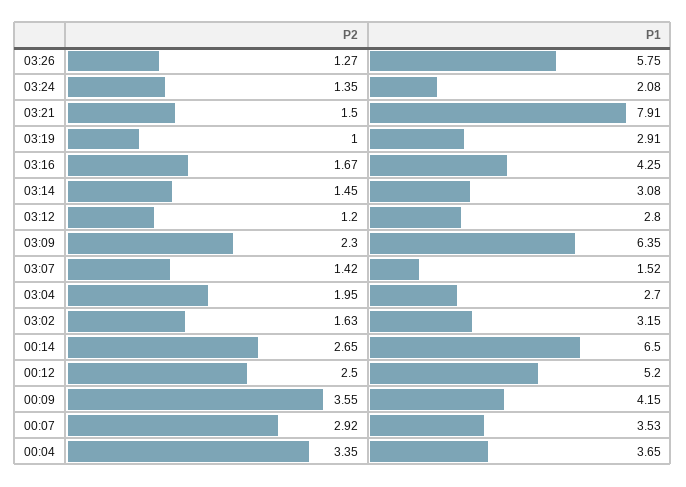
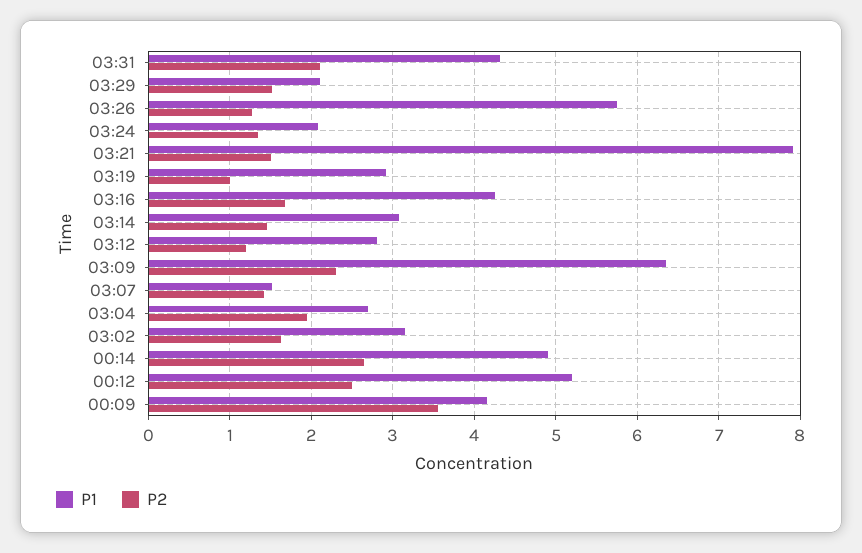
P1, 00:14: 6.5 -> 4.9
P2, 00:07: 2.92 -> none
P1, 00:07: 3.53 -> none
P2, 00:04: 3.35 -> none
P1, 00:04: 3.65 -> none
P1, 03:31: none -> 4.3
P2, 03:31: none -> 2.1
P1, 03:29: none -> 2.1
P2, 03:29: none -> 1.5

